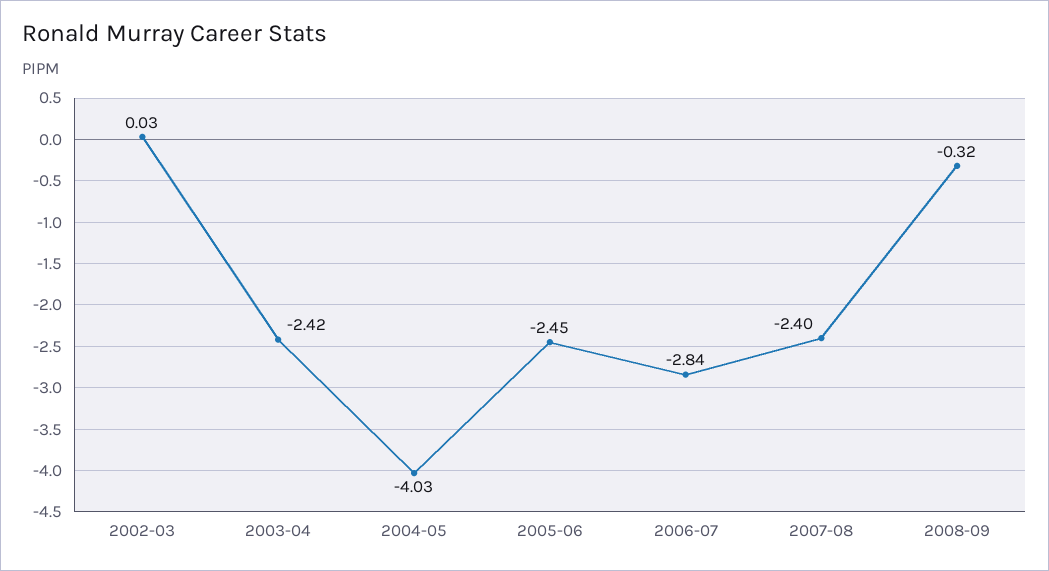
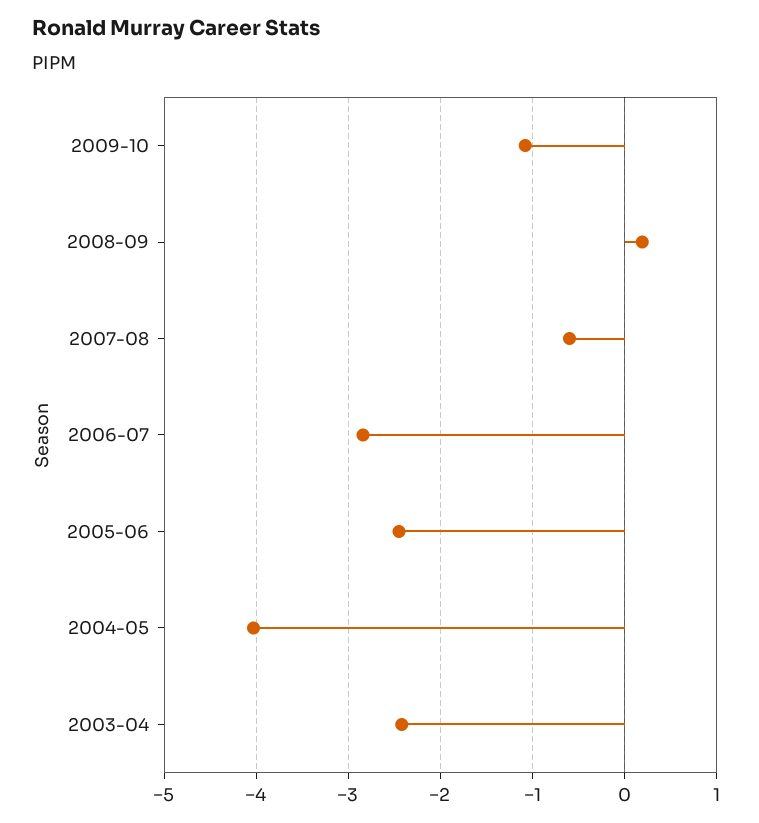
2002-03: 0.03 -> none
2007-08: -2.4 -> -0.6
2008-09: -0.32 -> 0.2
2009-10: none -> -1.1

